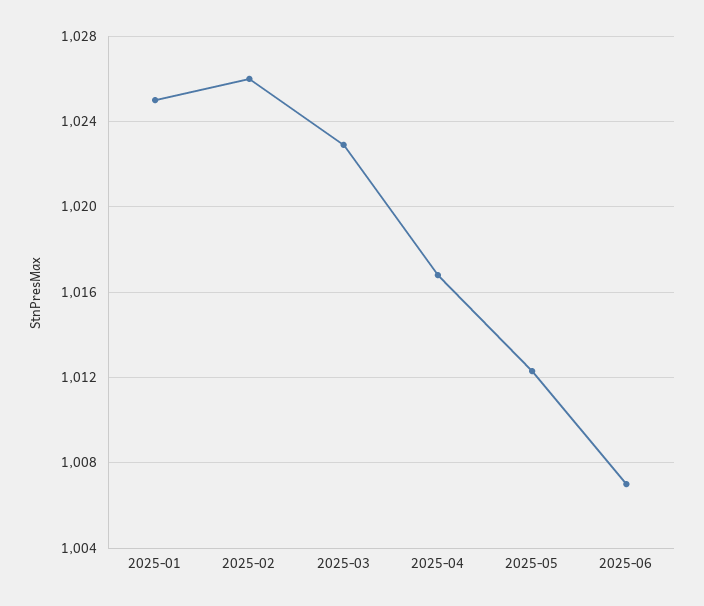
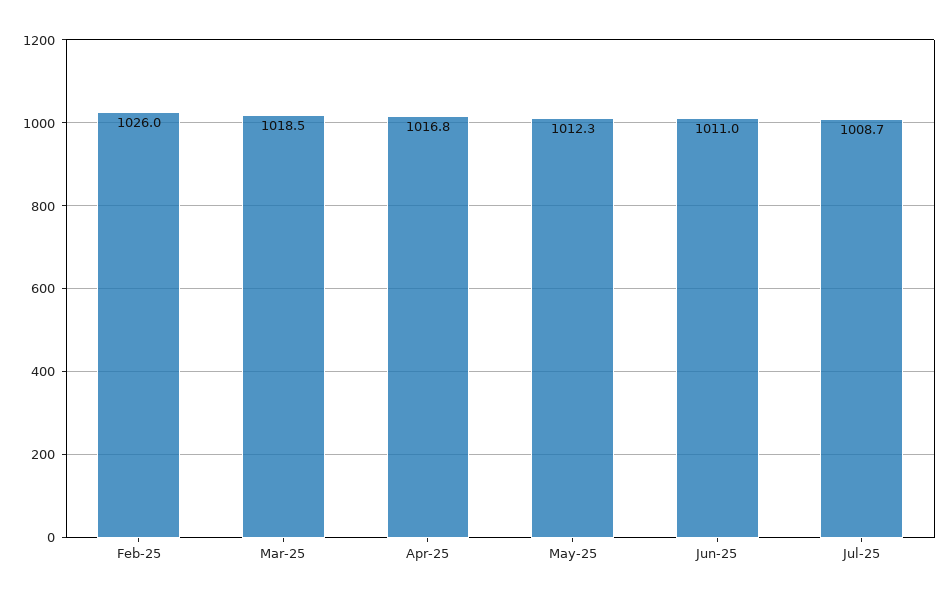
2025-01: 1025 -> none
2025-03: 1023 -> 1018.5
2025-06: 1007 -> 1011
Jul-25: none -> 1008.7

